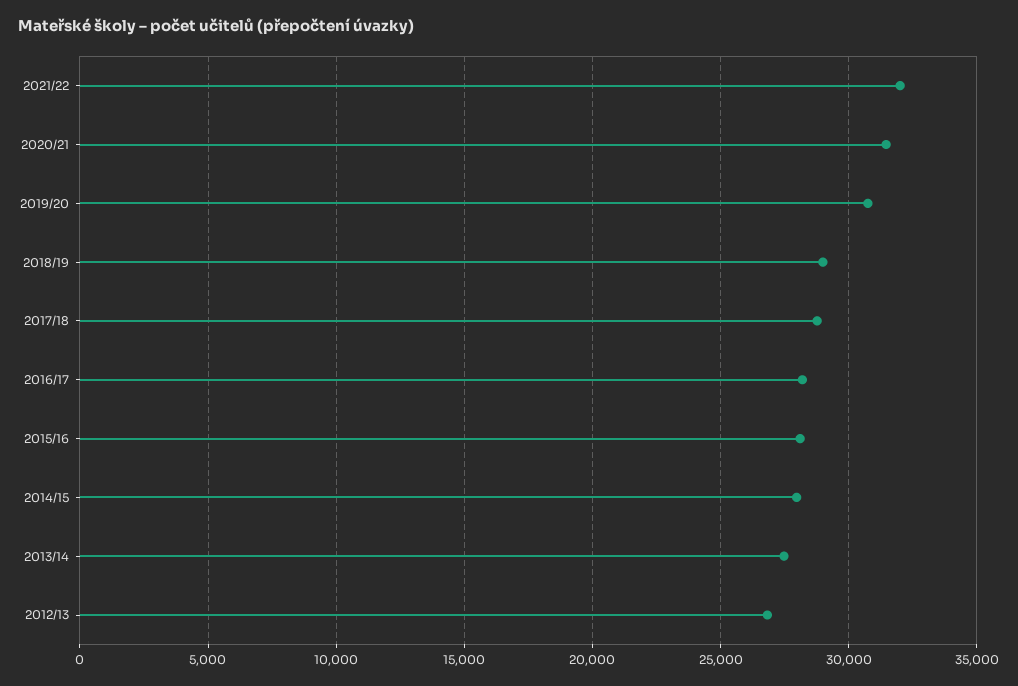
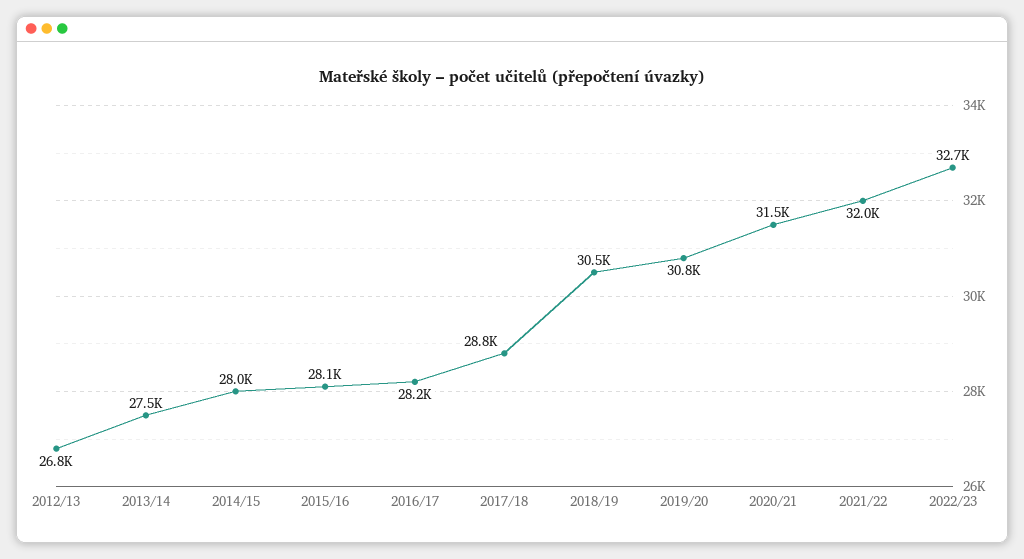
2018/19: 29000 -> 30500
2022/23: none -> 32700

